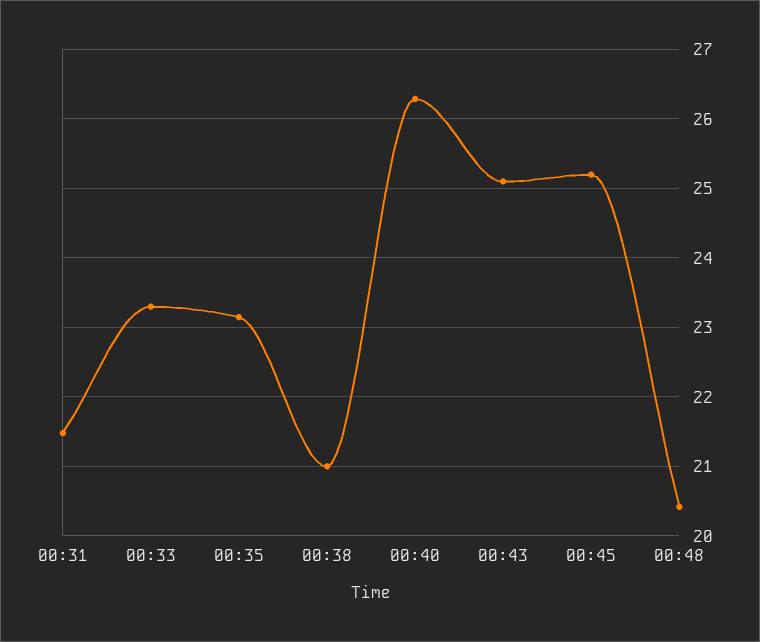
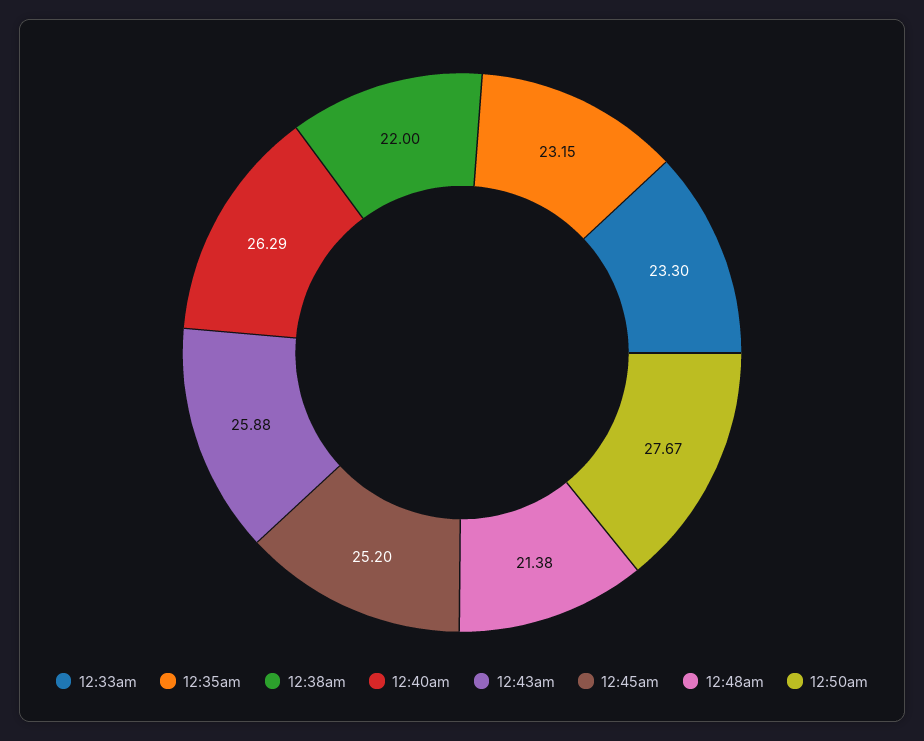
00:31: 21.5 -> none
00:38: 21 -> 22
00:43: 25.1 -> 25.88
00:48: 20.4 -> 21.38
12:50am: none -> 27.67

